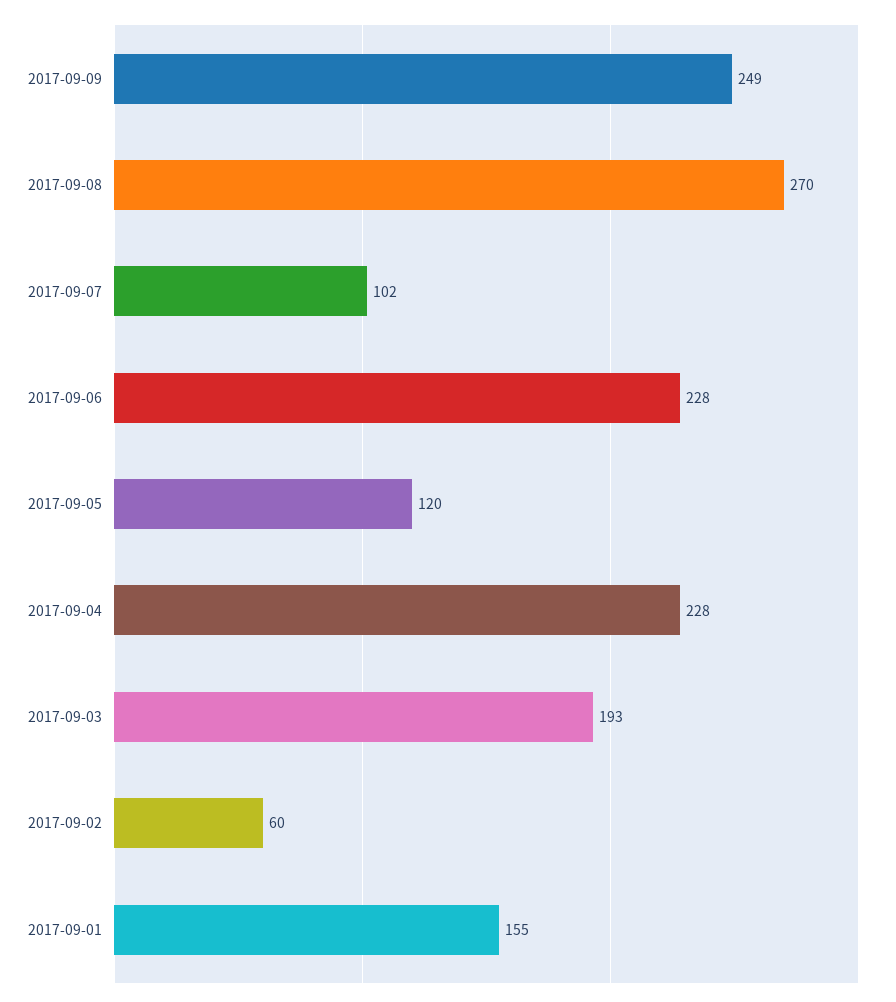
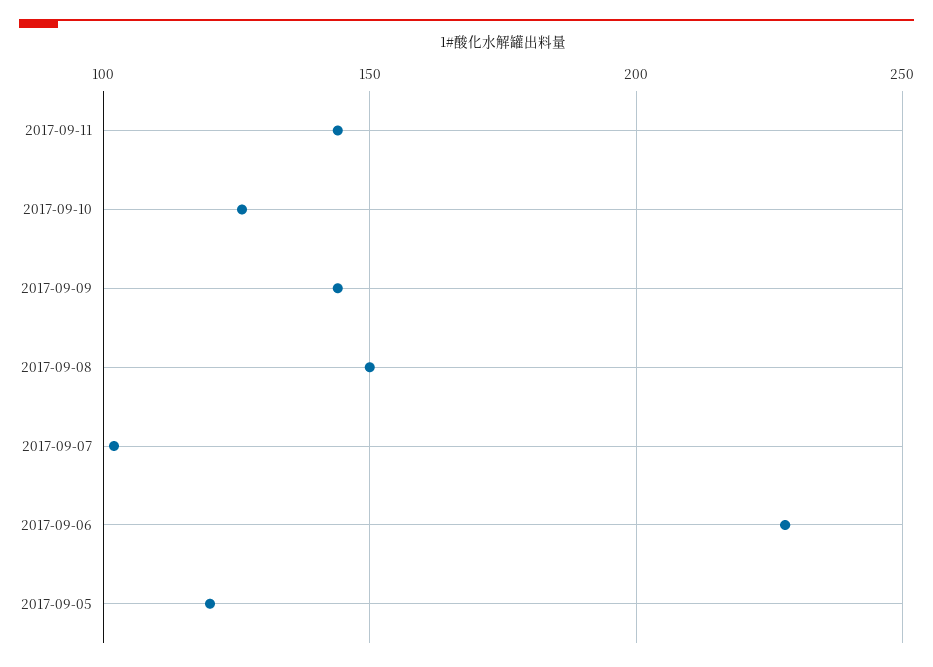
2017-09-09: 249 -> 145
2017-09-08: 270 -> 150
2017-09-04: 228 -> none
2017-09-03: 193 -> none
2017-09-02: 60 -> none
2017-09-01: 155 -> none
2017-09-11: none -> 145
2017-09-10: none -> 125

